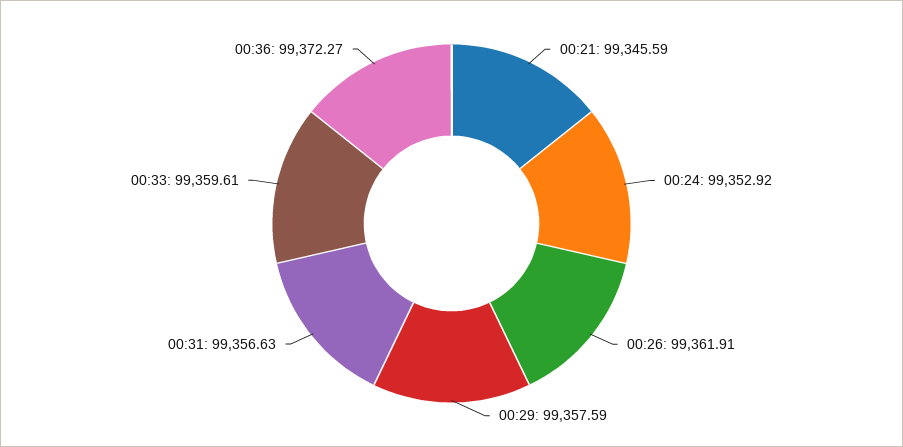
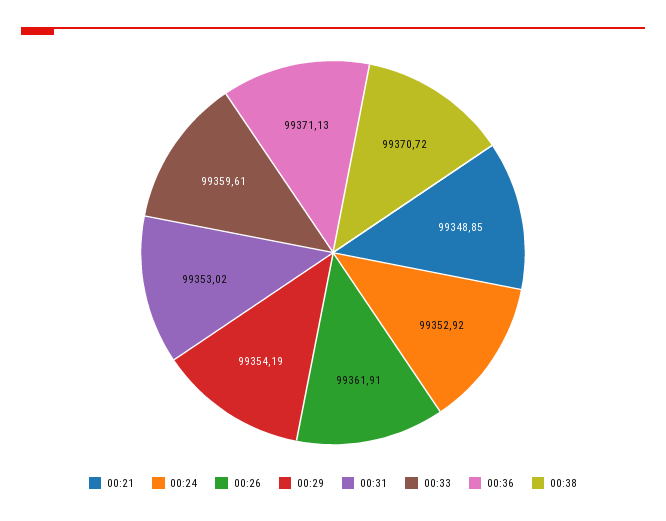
00:21: 99345.59 -> 99348.85
00:29: 99357.59 -> 99354.19
00:31: 99356.63 -> 99353.02
00:36: 99372.27 -> 99371.13
00:38: none -> 99370.72

